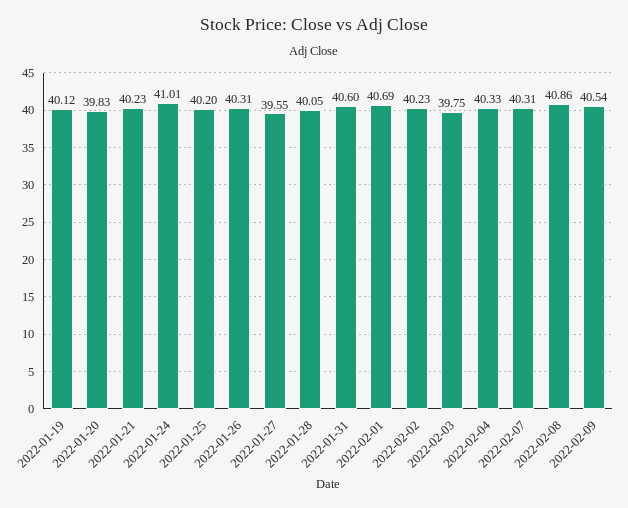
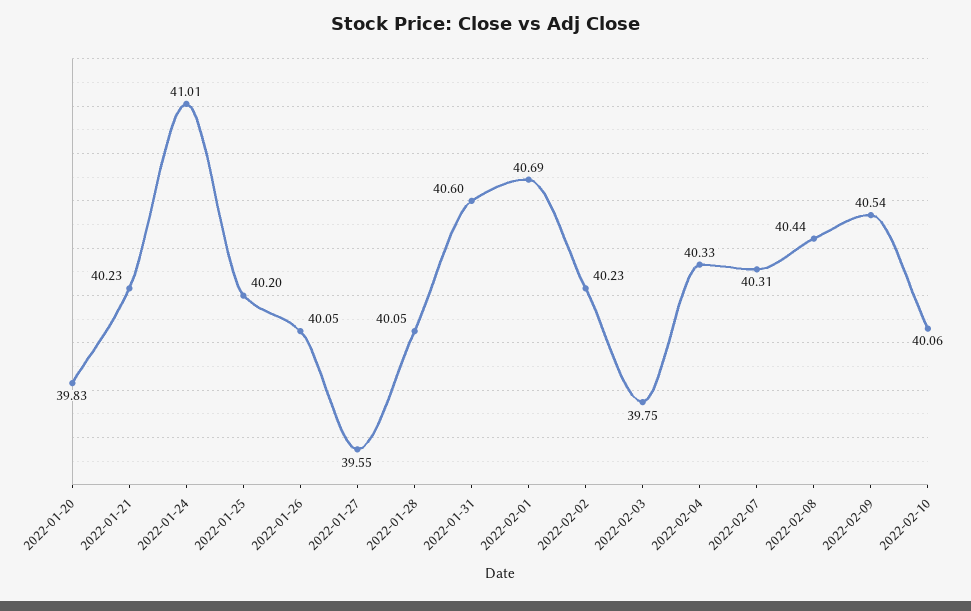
2022-01-19: 40.12 -> none
2022-01-26: 40.31 -> 40.05
2022-02-08: 40.86 -> 40.44
2022-02-10: none -> 40.06

